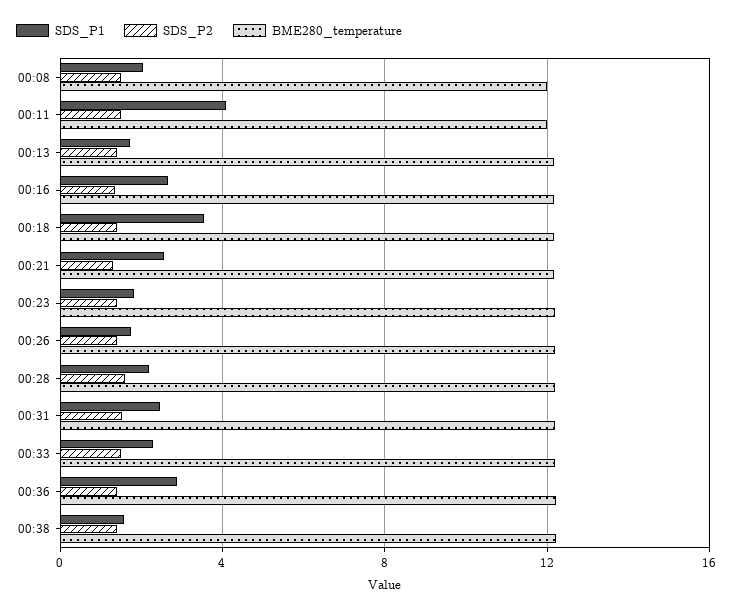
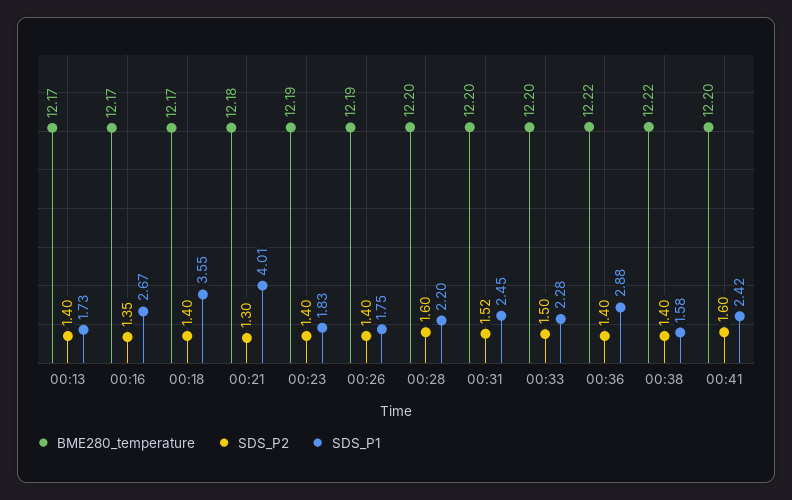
SDS_P1, 00:08: 2 -> none
SDS_P2, 00:08: 1.5 -> none
BME280_temperature, 00:08: 12 -> none
SDS_P1, 00:11: 4 -> none
SDS_P2, 00:11: 1.5 -> none
BME280_temperature, 00:11: 12 -> none
SDS_P1, 00:21: 2.5 -> 4.01
BME280_temperature, 00:41: none -> 12.2
SDS_P2, 00:41: none -> 1.6
SDS_P1, 00:41: none -> 2.42

